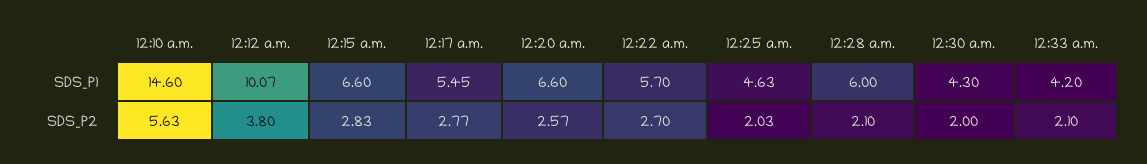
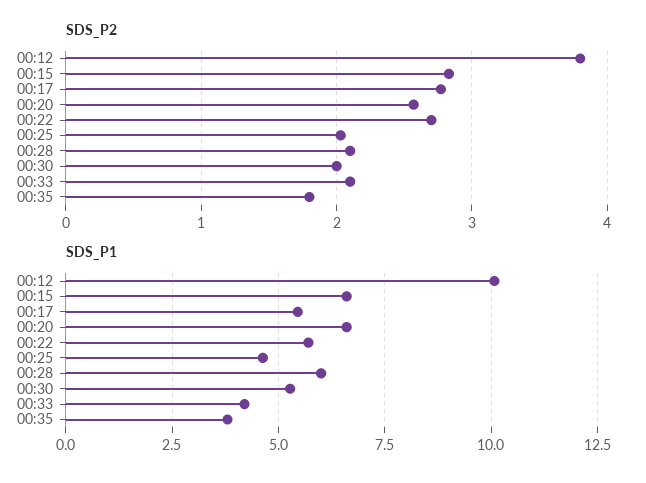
SDS_P1, 12:10 a.m.: 14.6 -> none
SDS_P1, 12:30 a.m.: 4.3 -> 5.25
SDS_P2, 12:10 a.m.: 5.63 -> none
SDS_P2, 00:35: none -> 1.8
SDS_P1, 00:35: none -> 3.75

